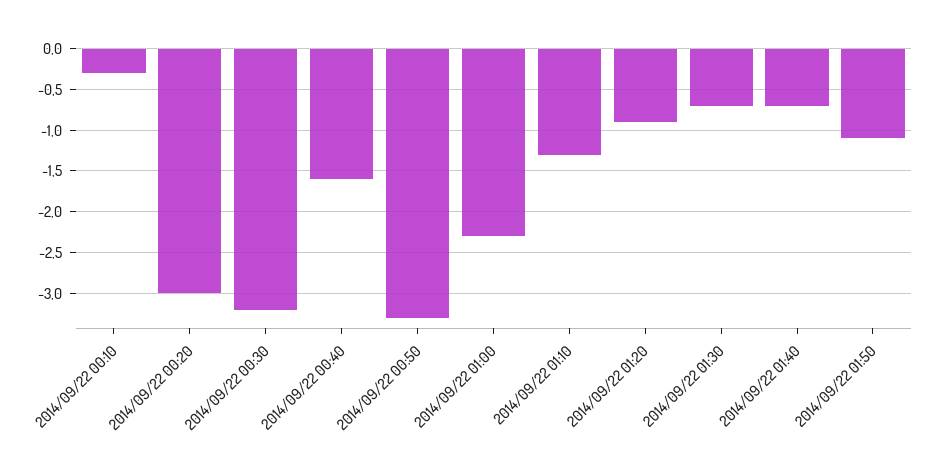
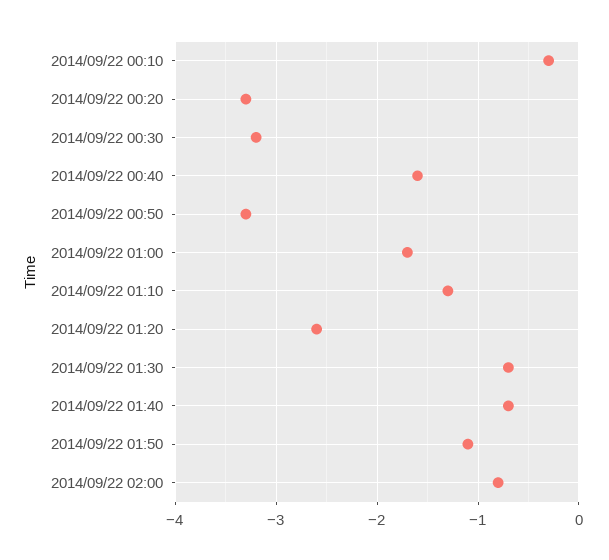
2014/09/22 00:20: -3 -> -3.3
2014/09/22 01:00: -2.3 -> -1.7
2014/09/22 01:20: -0.9 -> -2.6
2014/09/22 02:00: none -> -0.8

